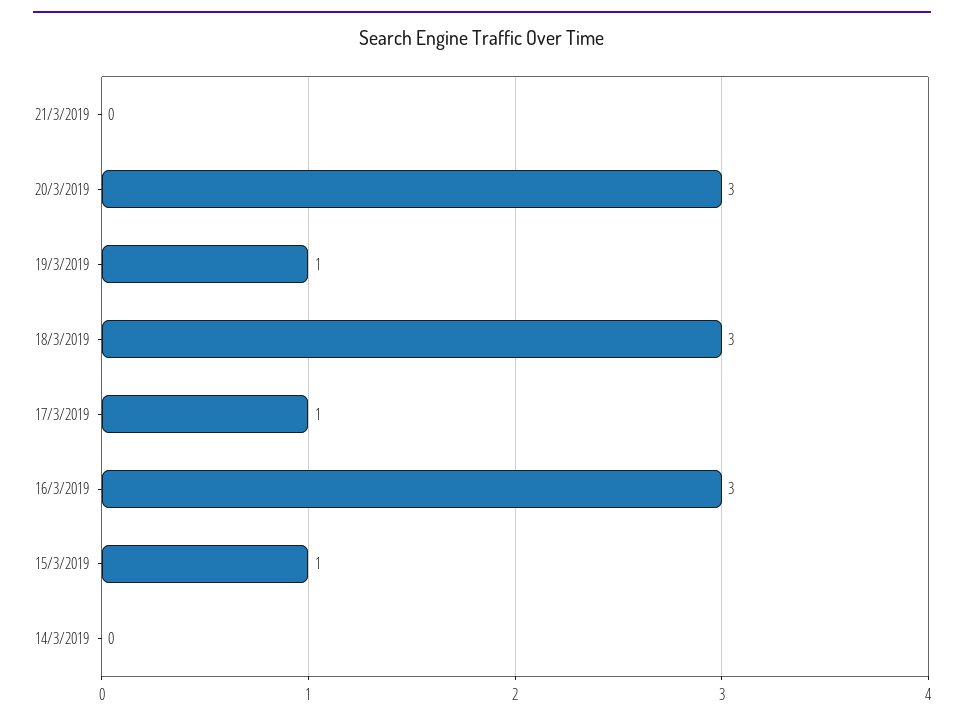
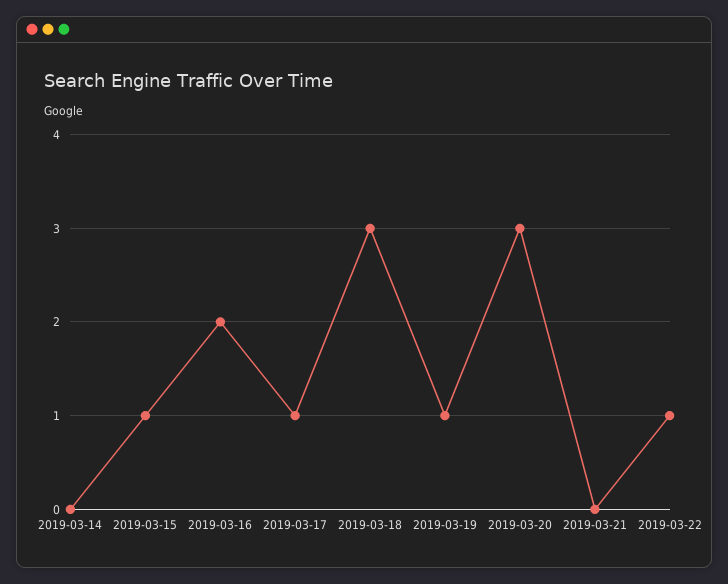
16/3/2019: 3 -> 2
2019-03-22: none -> 1

